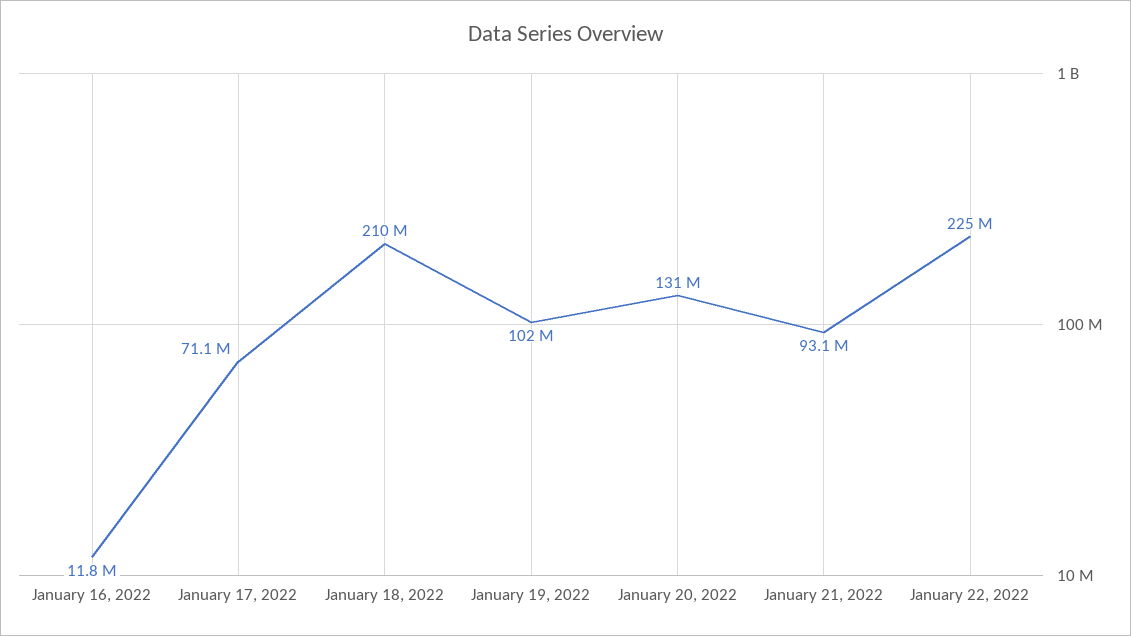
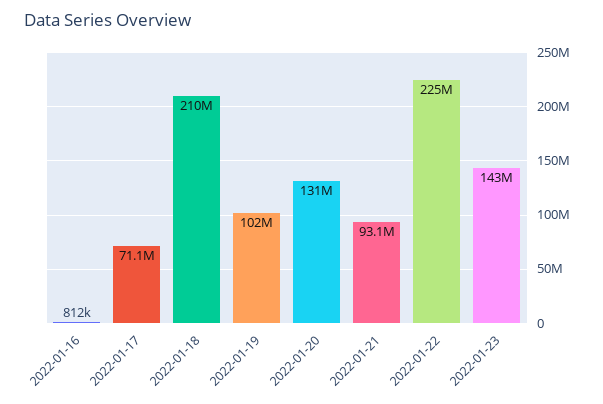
January 16, 2022: 11800000 -> 812000
2022-01-23: none -> 143000000

